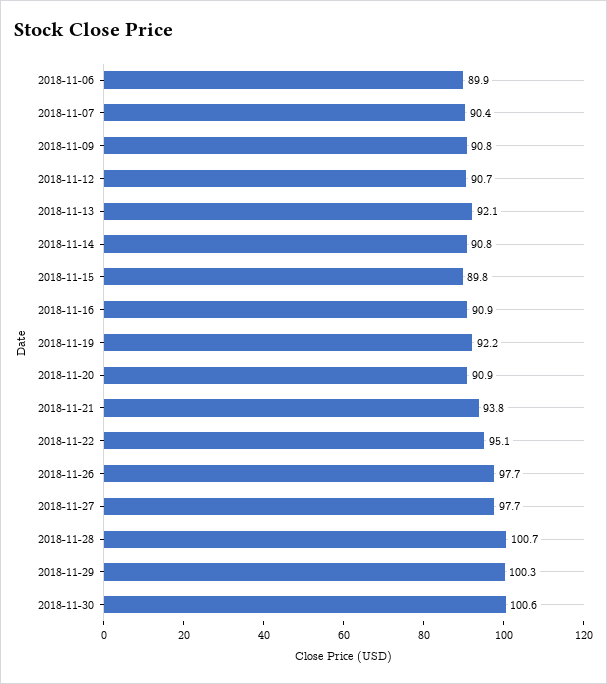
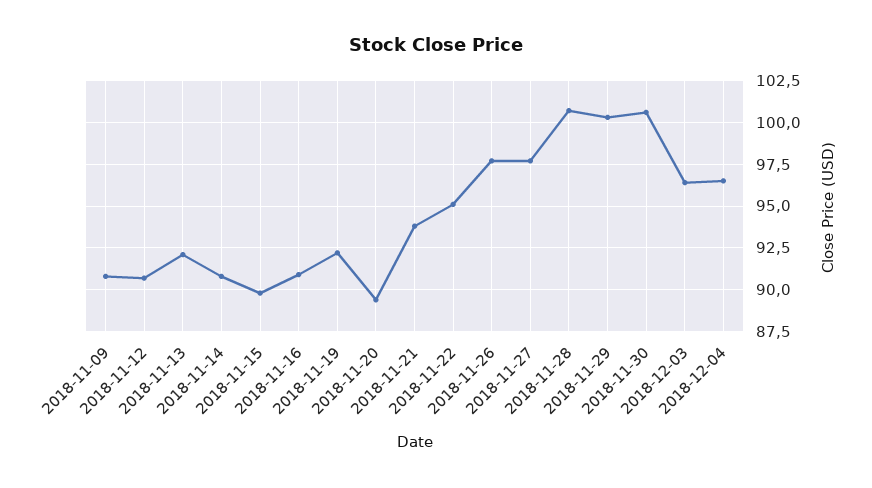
2018-11-06: 89.9 -> none
2018-11-07: 90.4 -> none
2018-11-20: 90.9 -> 89.5
2018-12-03: none -> 96.5
2018-12-04: none -> 96.5

